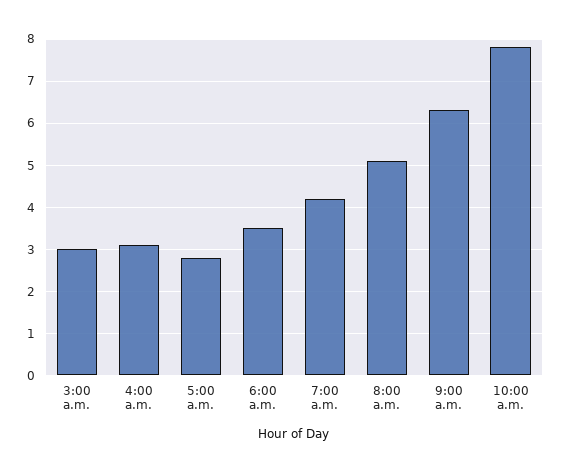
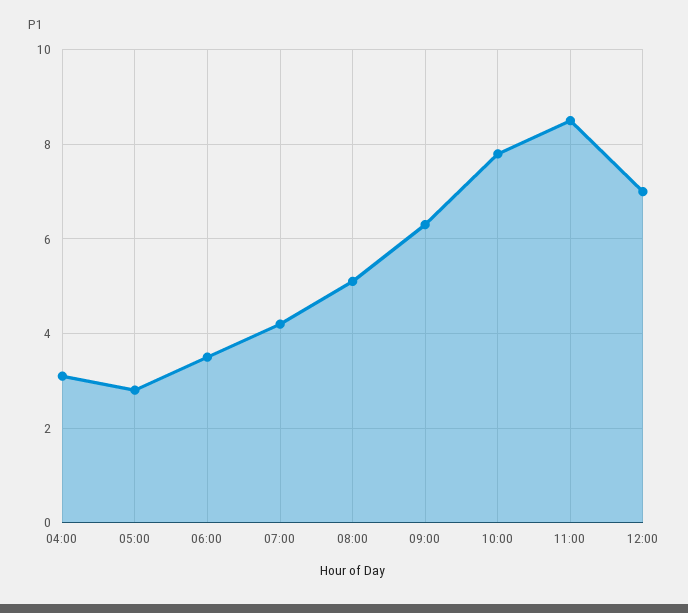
3:00 a.m.: 3 -> none
11:00: none -> 8.5
12:00: none -> 7

